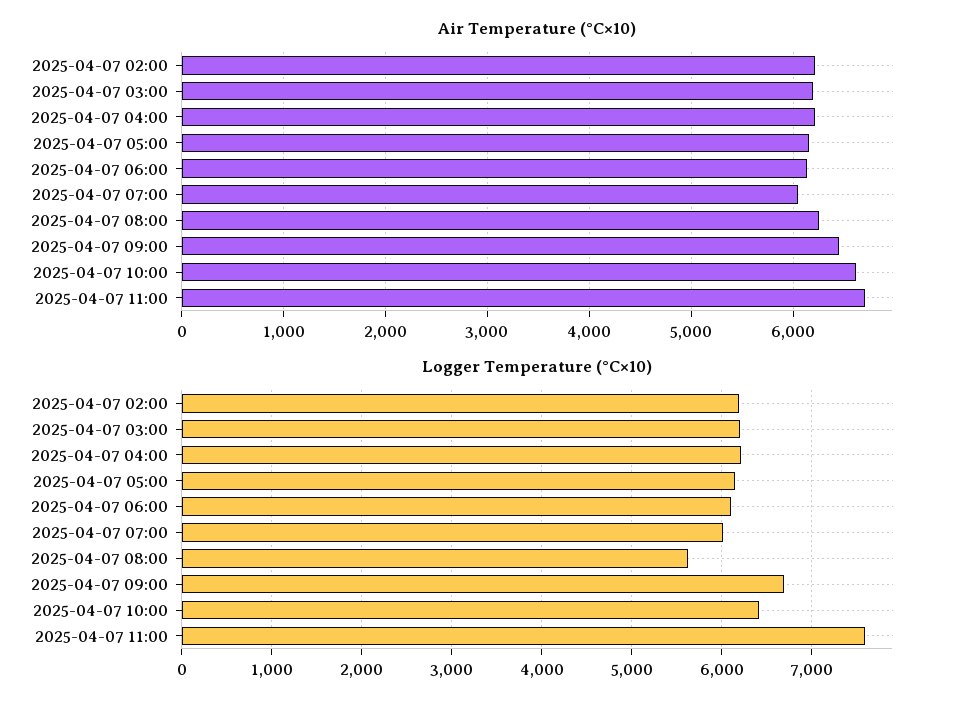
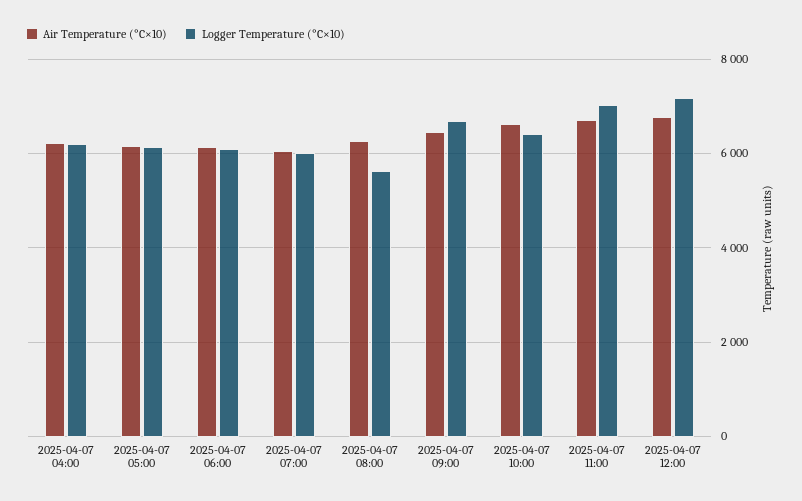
Air Temperature (°C×10), 2025-04-07 02:00: 6200 -> none
Air Temperature (°C×10), 2025-04-07 03:00: 6200 -> none
Logger Temperature (°C×10), 2025-04-07 02:00: 6200 -> none
Logger Temperature (°C×10), 2025-04-07 03:00: 6200 -> none
Logger Temperature (°C×10), 2025-04-07 11:00: 7600 -> 7000
Air Temperature (°C×10), 2025-04-07 12:00: none -> 6800
Logger Temperature (°C×10), 2025-04-07 12:00: none -> 7200

